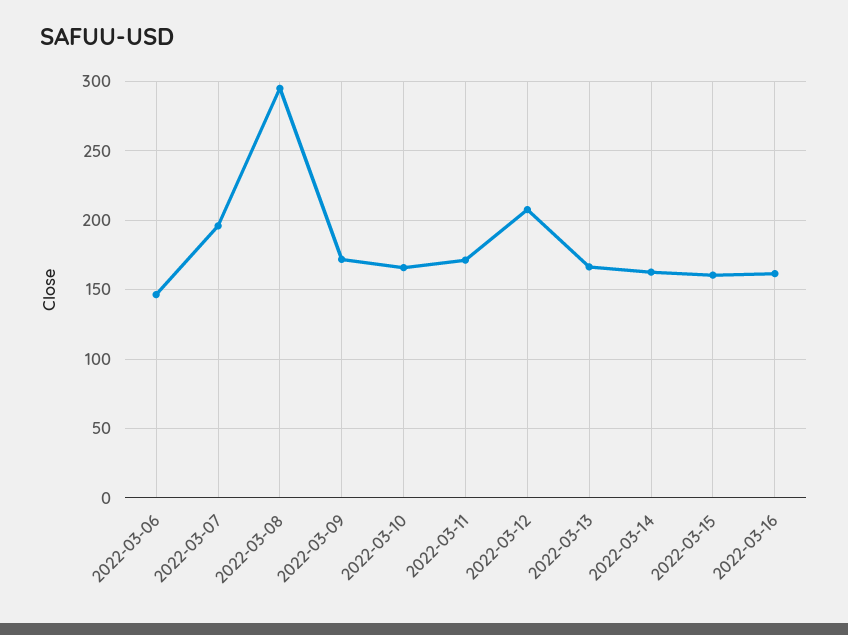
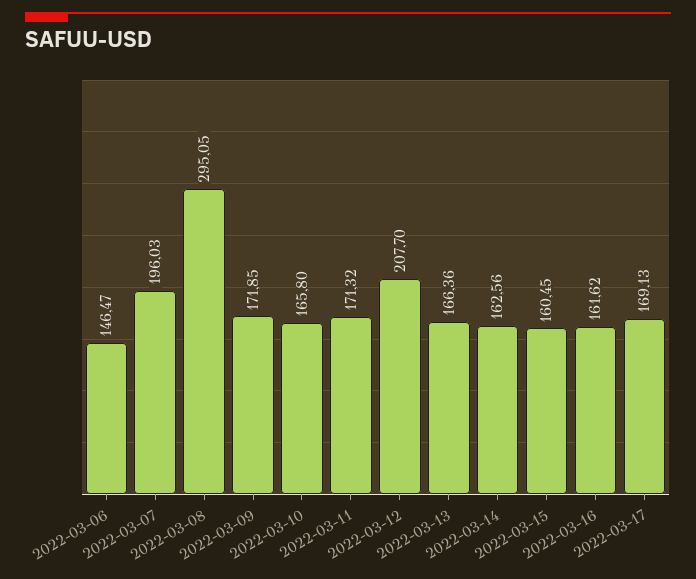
2022-03-17: none -> 169.13

